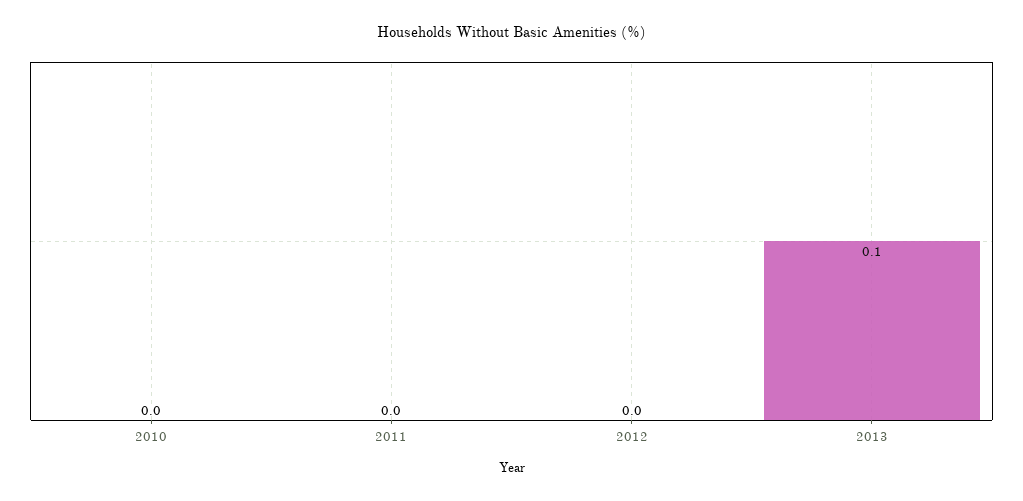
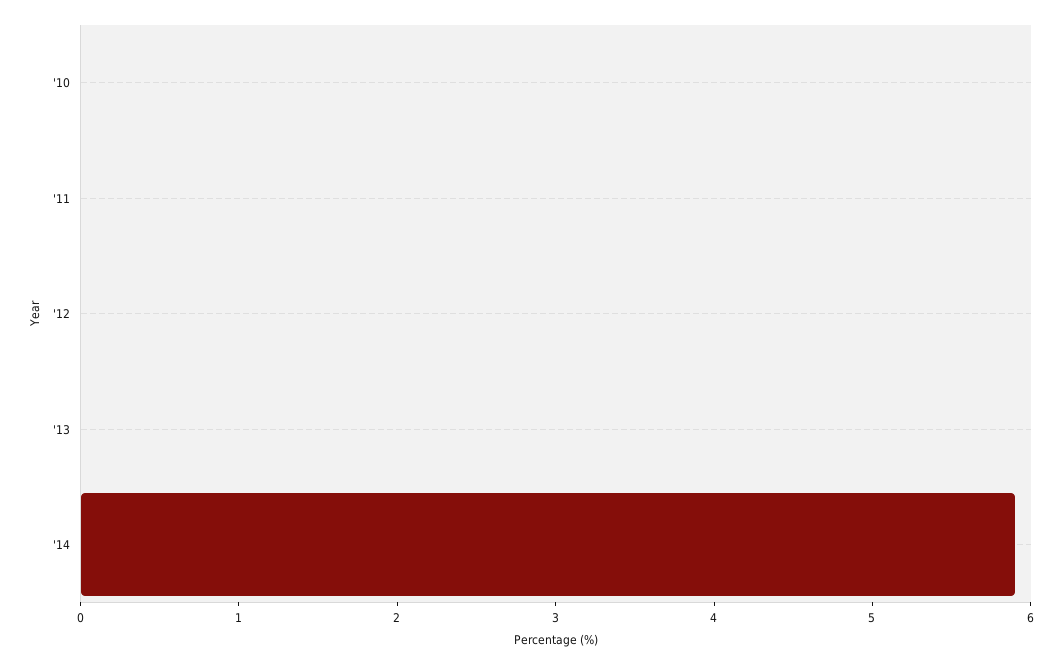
2013: 0.1 -> 0
'14: none -> 5.9

